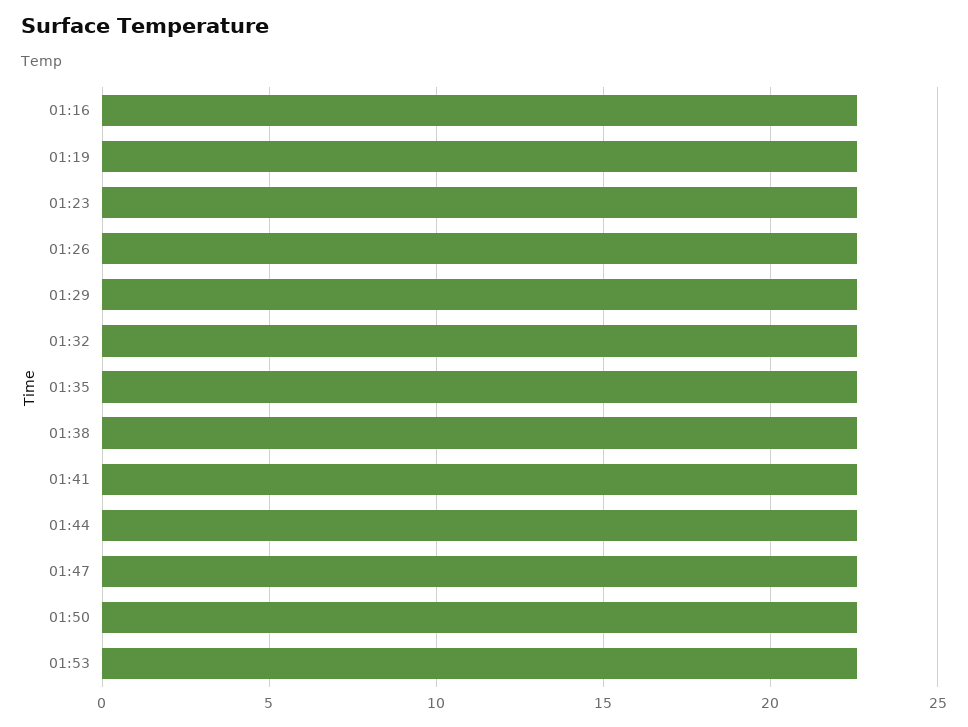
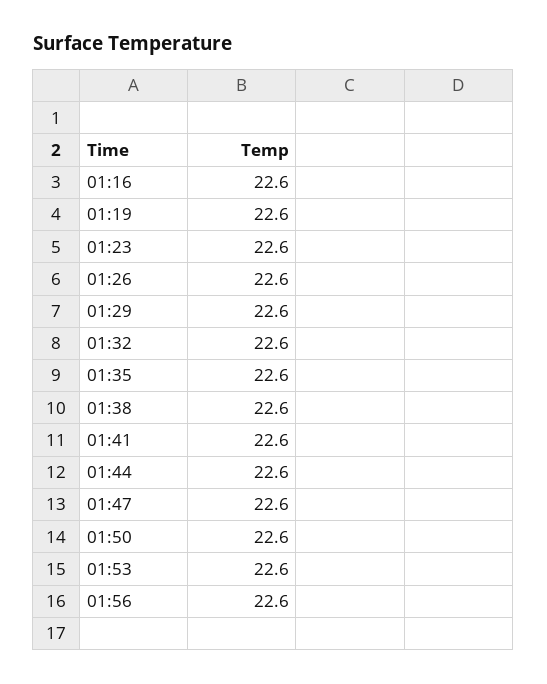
01:56: none -> 22.6

